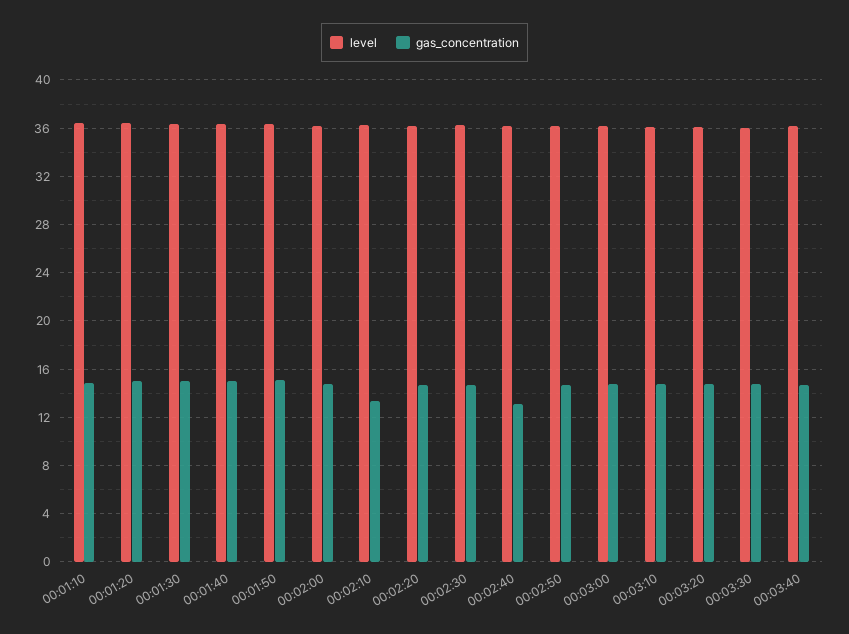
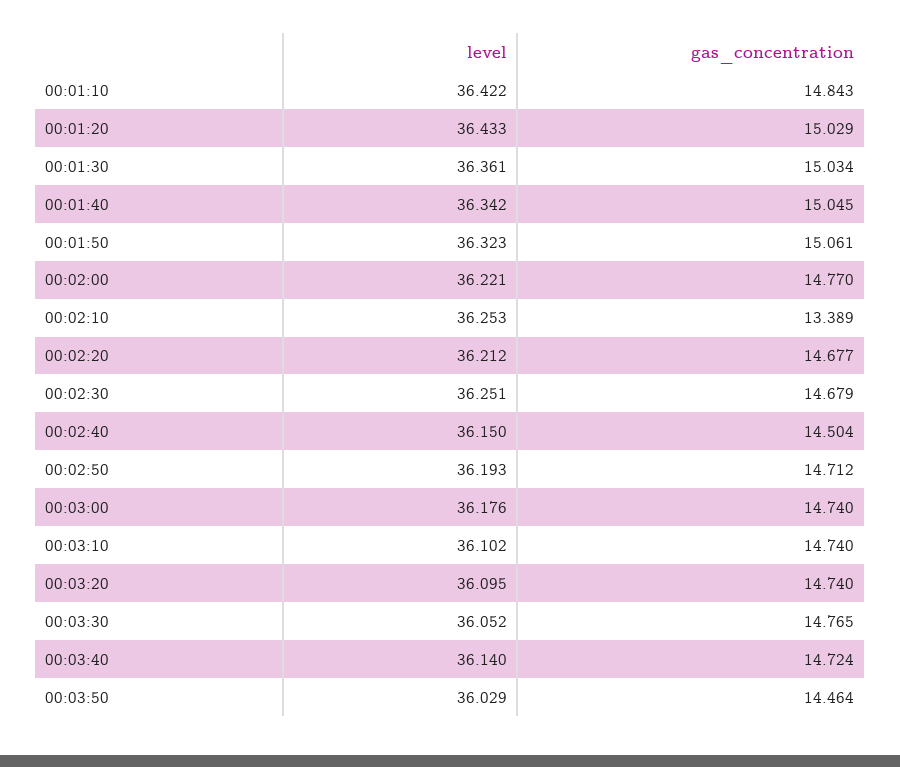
gas_concentration, 00:02:40: 13 -> 14.504
level, 00:03:50: none -> 36.029
gas_concentration, 00:03:50: none -> 14.464

